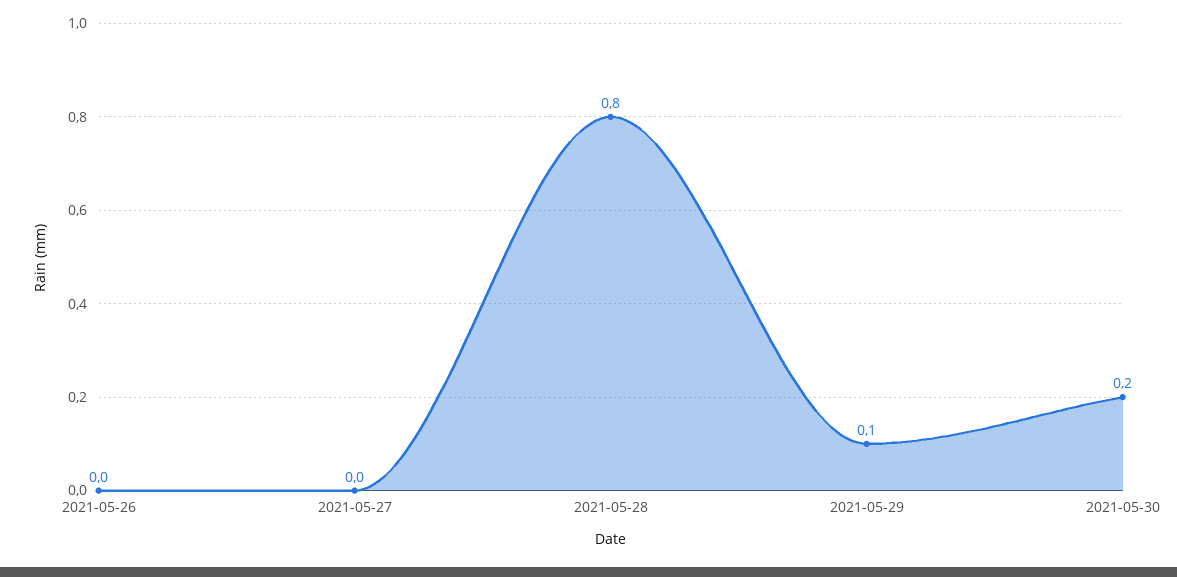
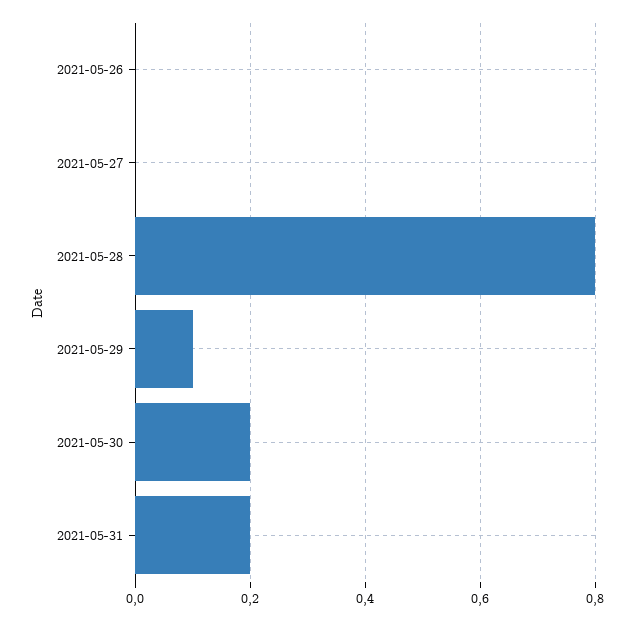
2021-05-31: none -> 0.2

